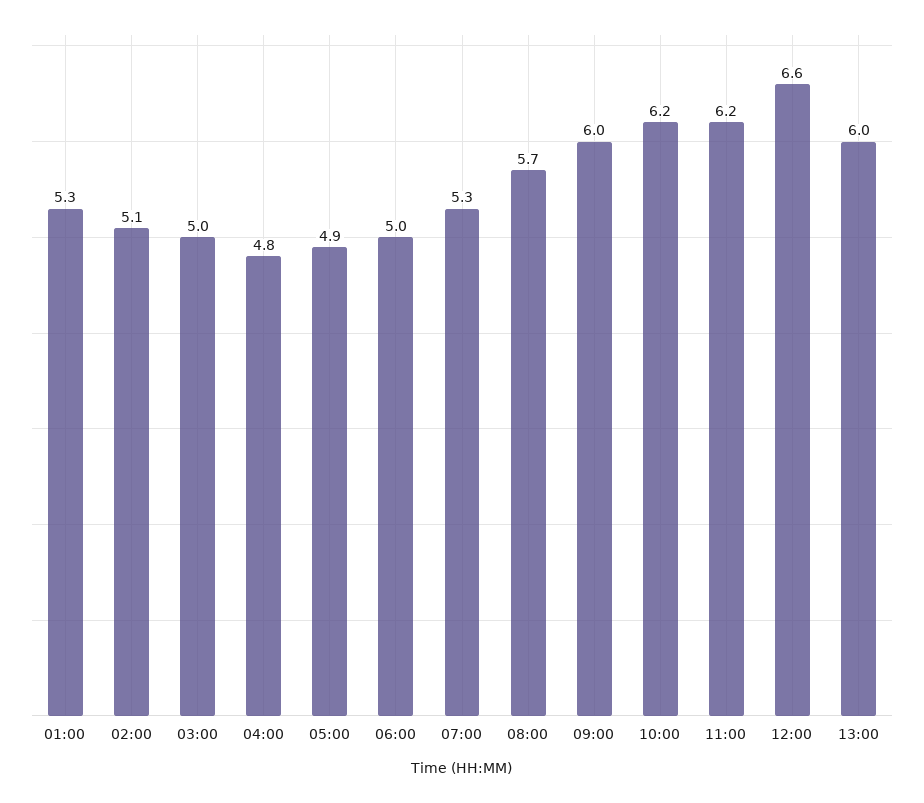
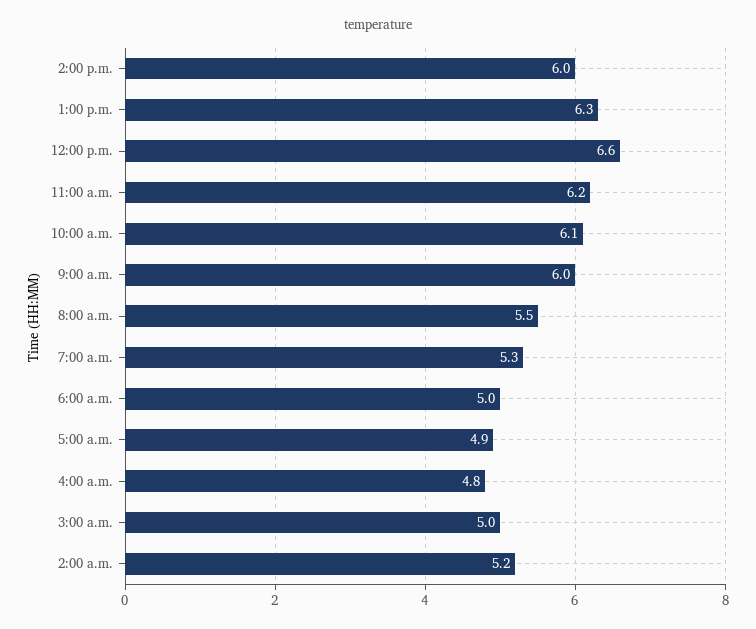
01:00: 5.3 -> none
02:00: 5.1 -> 5.2
08:00: 5.7 -> 5.5
10:00: 6.2 -> 6.1
13:00: 6 -> 6.3
2:00 p.m.: none -> 6

